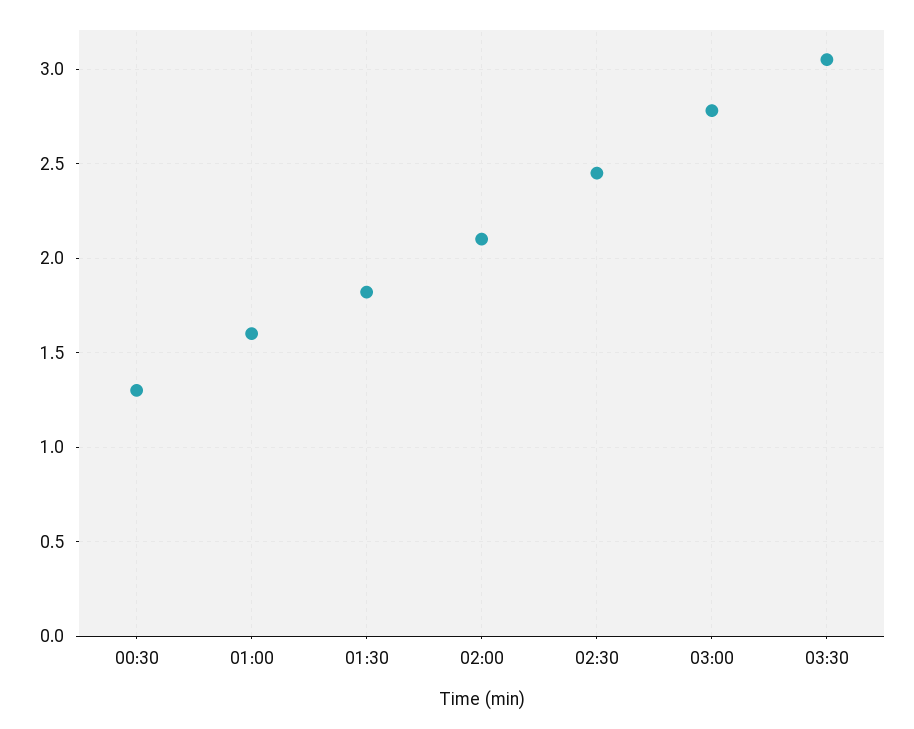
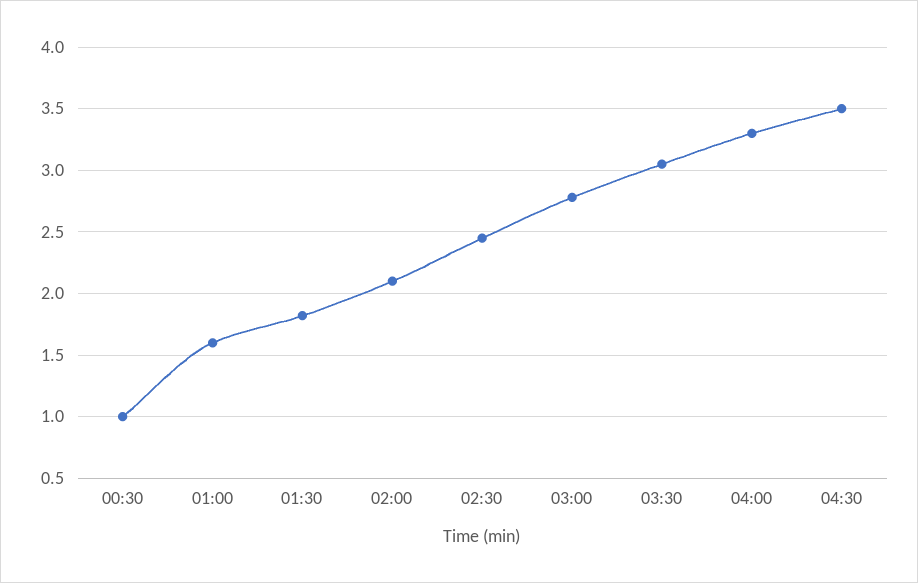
00:30: 1.3 -> 1
04:00: none -> 3.3
04:30: none -> 3.5

